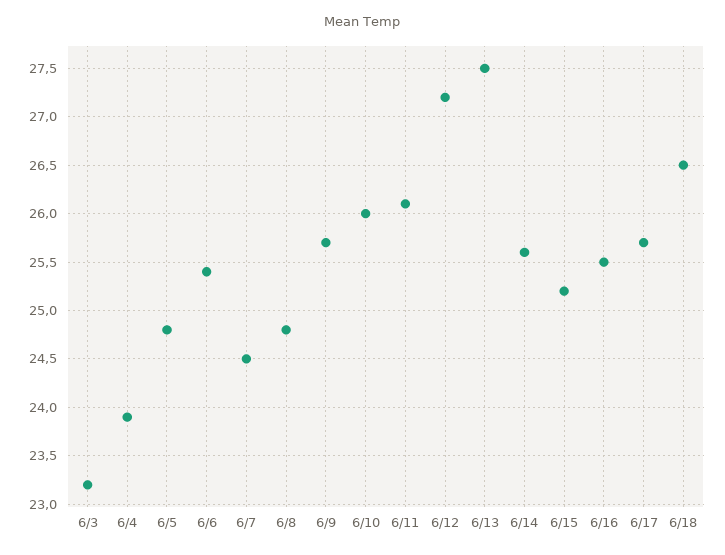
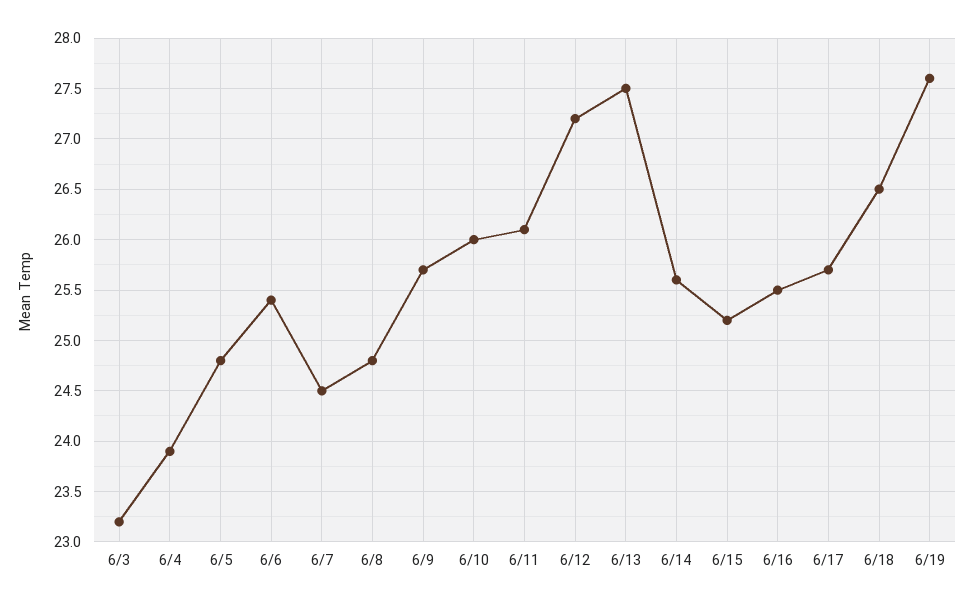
6/19: none -> 27.6

